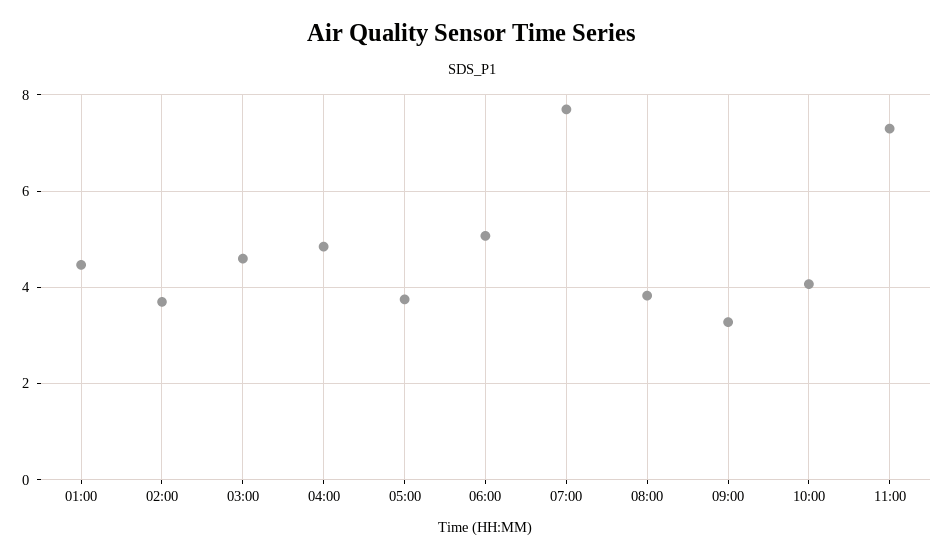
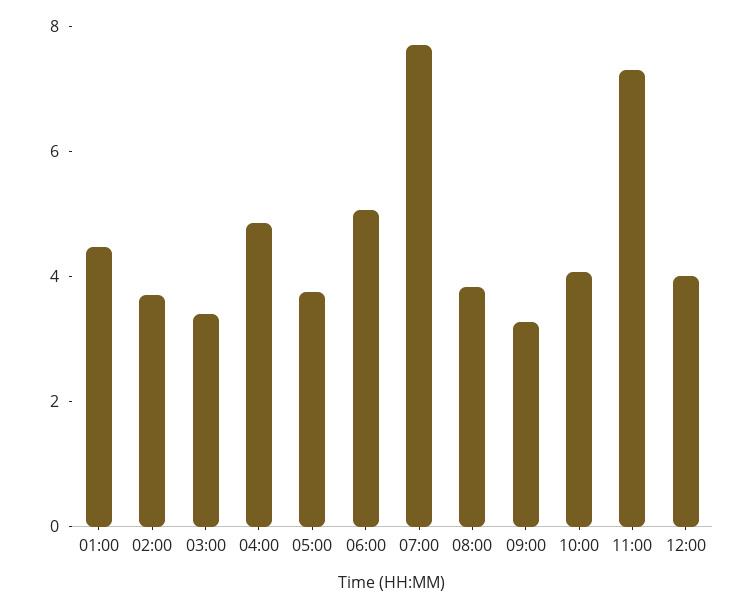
03:00: 4.6 -> 3.5
12:00: none -> 4

